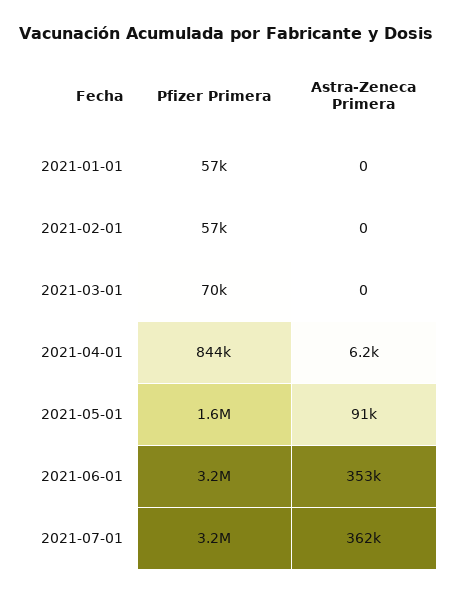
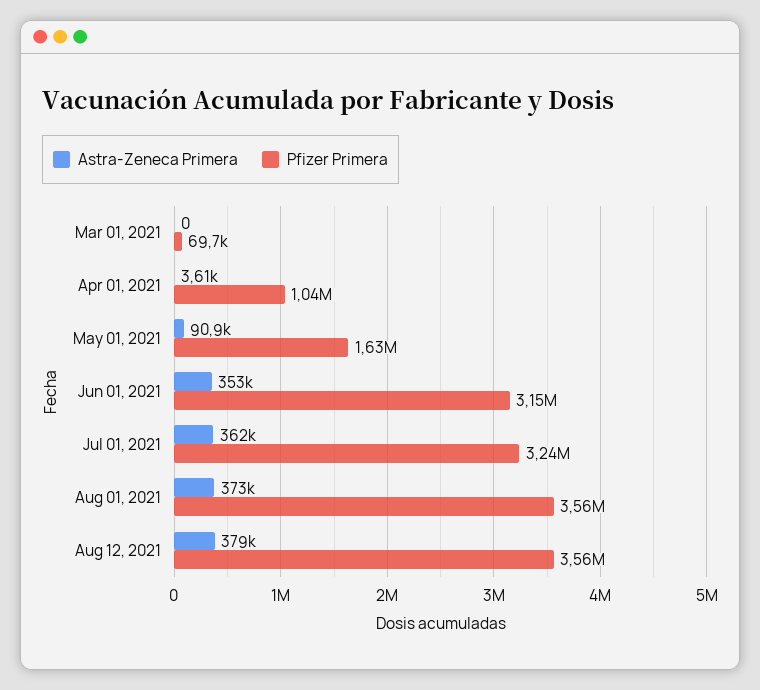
Pfizer Primera, 2021-01-01: 57000 -> none
Astra-Zeneca Primera, 2021-01-01: 0 -> none
Pfizer Primera, 2021-02-01: 57000 -> none
Astra-Zeneca Primera, 2021-02-01: 0 -> none
Pfizer Primera, 2021-04-01: 844000 -> 1040000
Astra-Zeneca Primera, 2021-04-01: 6200 -> 3610
Astra-Zeneca Primera, Aug 01, 2021: none -> 373000
Pfizer Primera, Aug 01, 2021: none -> 3560000
Astra-Zeneca Primera, Aug 12, 2021: none -> 379000
Pfizer Primera, Aug 12, 2021: none -> 3560000

